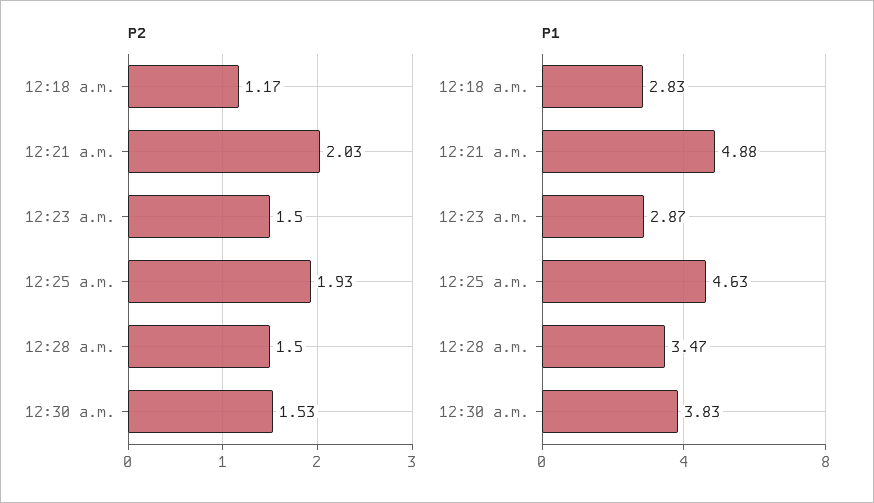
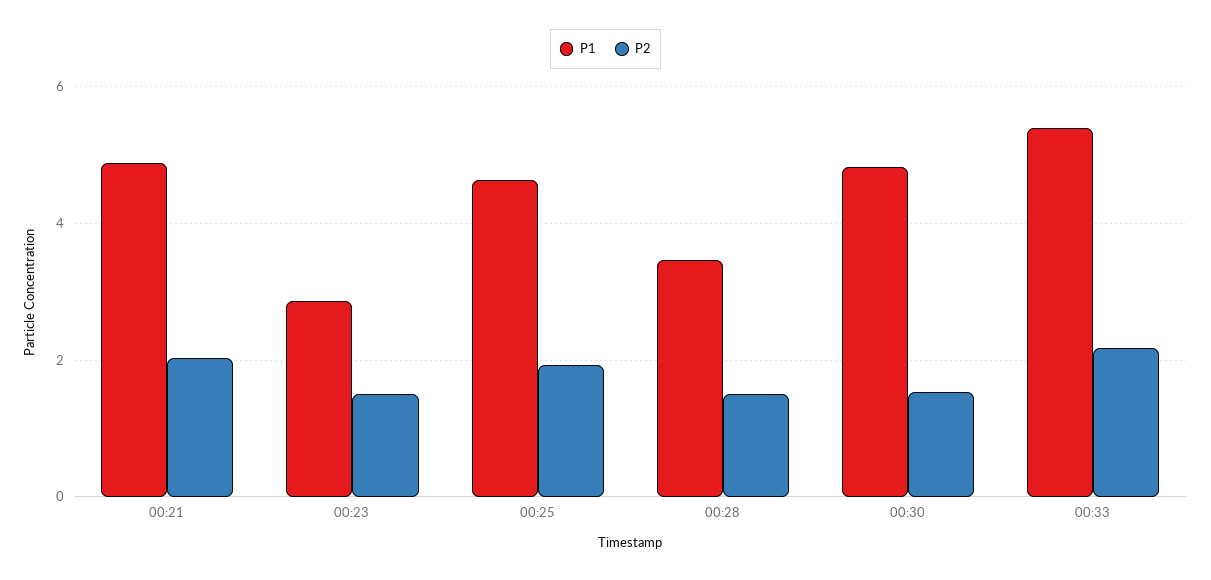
P2, 12:18 a.m.: 1.17 -> none
P1, 12:18 a.m.: 2.83 -> none
P1, 12:30 a.m.: 3.83 -> 4.8
P1, 00:33: none -> 5.4
P2, 00:33: none -> 2.2

